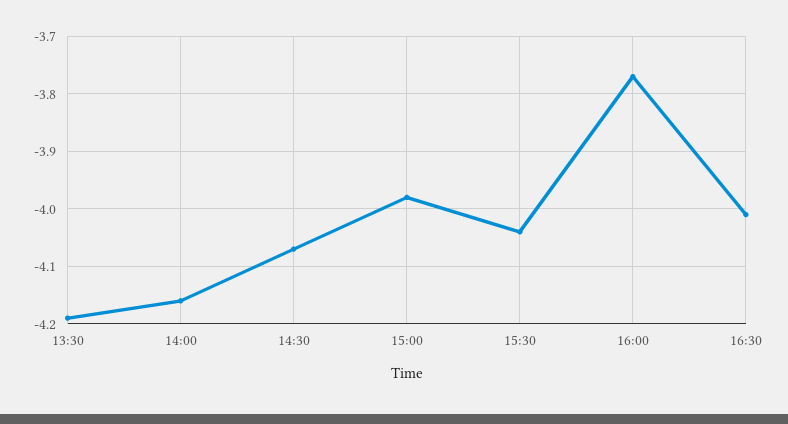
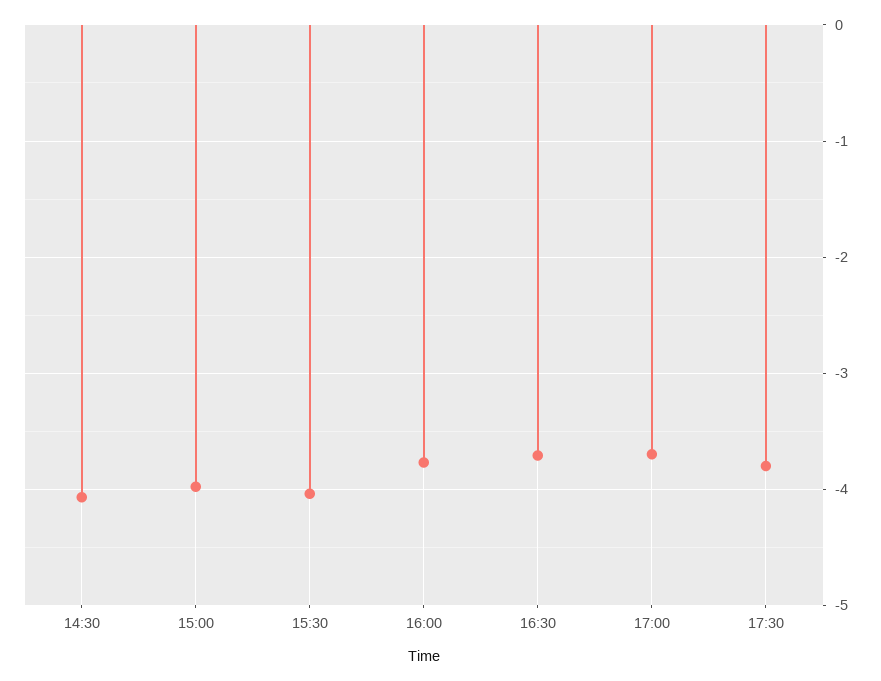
13:30: -4.2 -> none
14:00: -4.15 -> none
16:30: -4 -> -3.7
17:00: none -> -3.7
17:30: none -> -3.8

